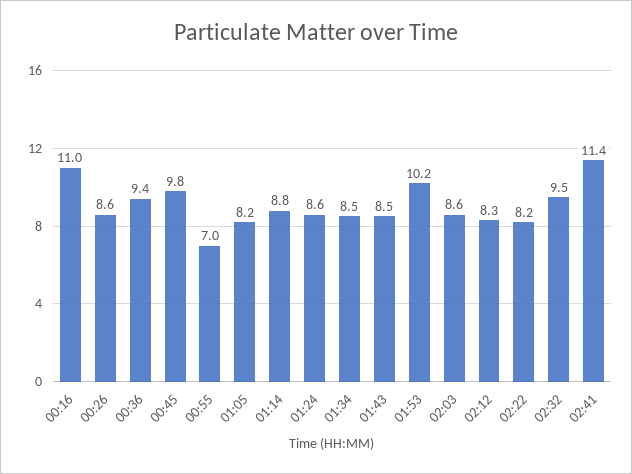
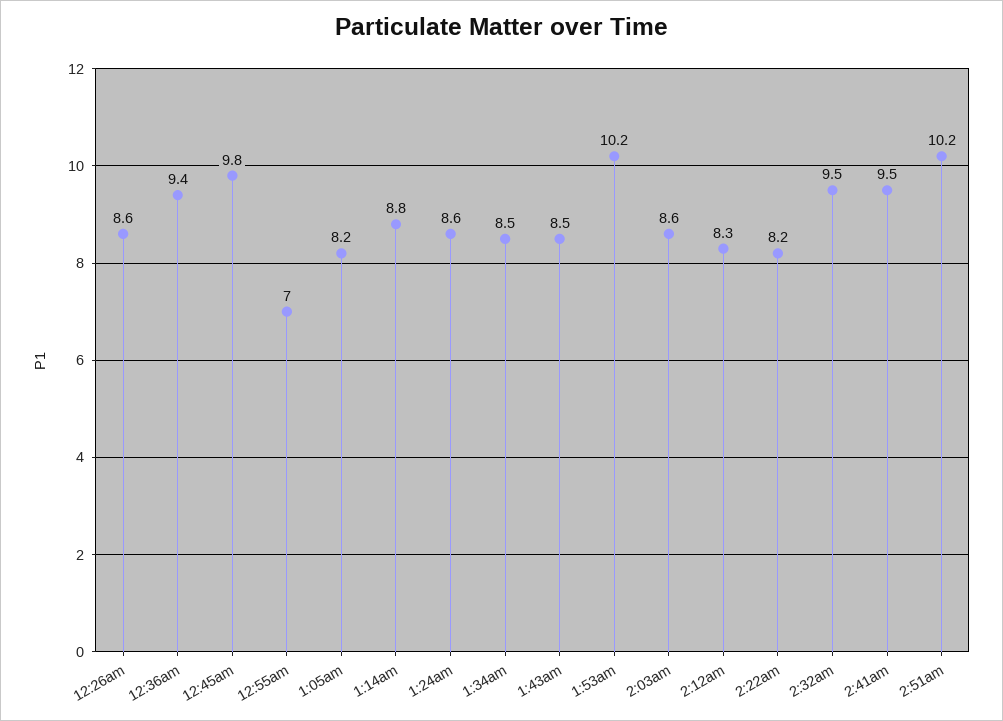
00:16: 11 -> none
02:41: 11.4 -> 9.5
2:51am: none -> 10.2

